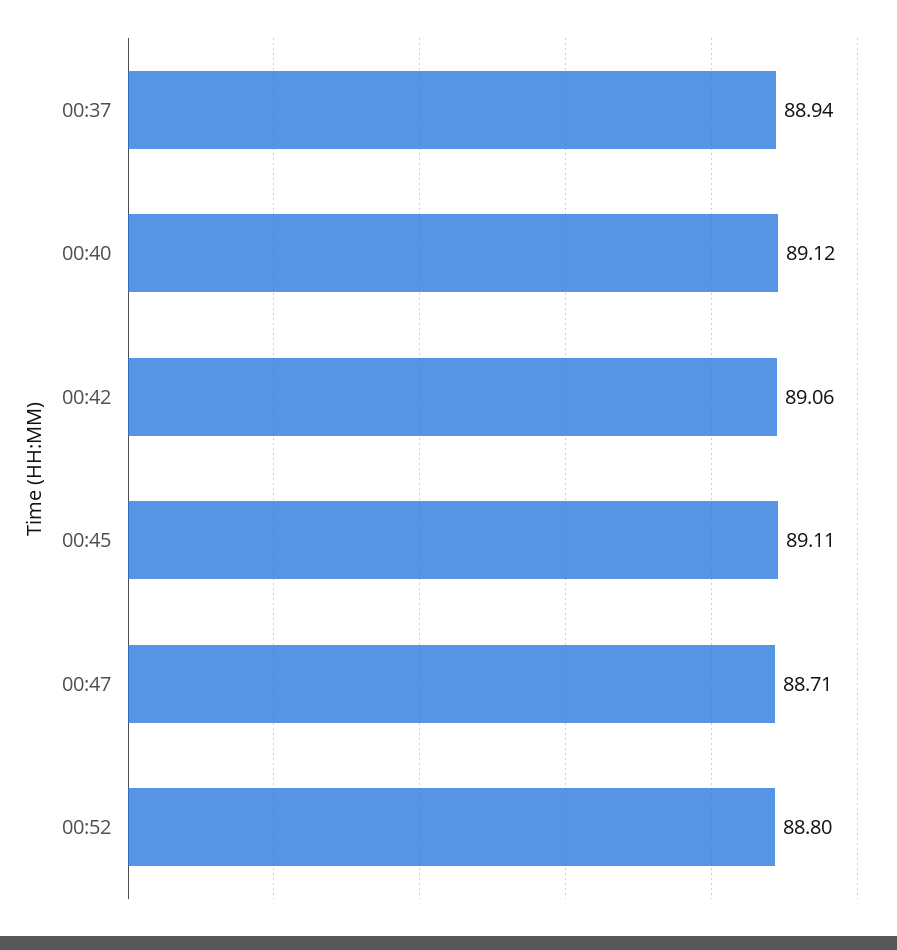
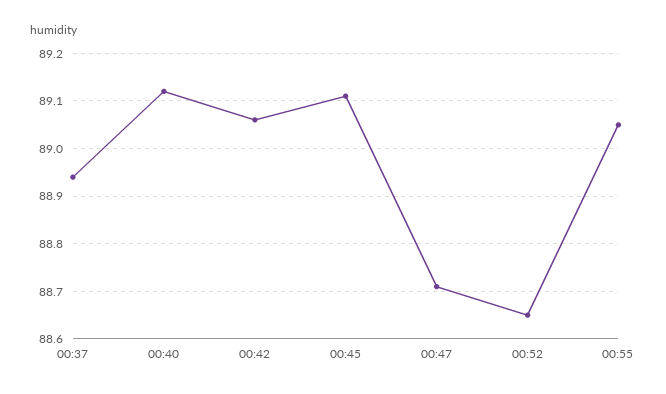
00:52: 88.8 -> 88.65
00:55: none -> 89.05

